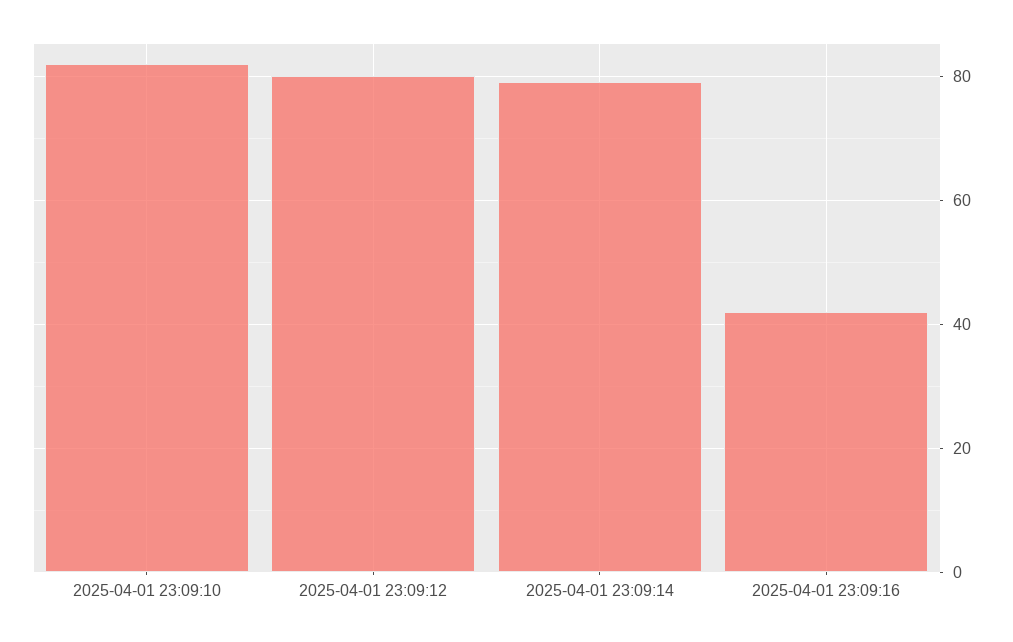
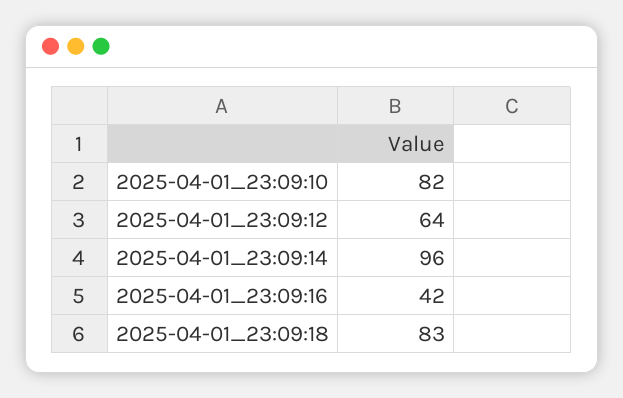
2025-04-01 23:09:12: 80 -> 64
2025-04-01 23:09:14: 80 -> 96
2025-04-01_23:09:18: none -> 83

